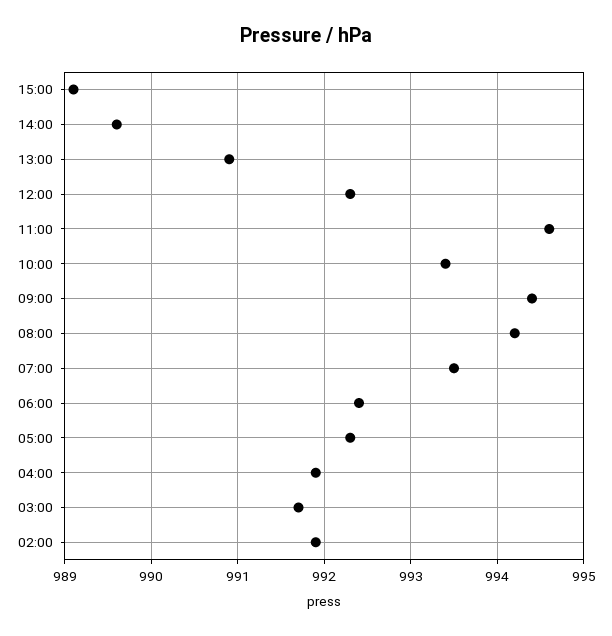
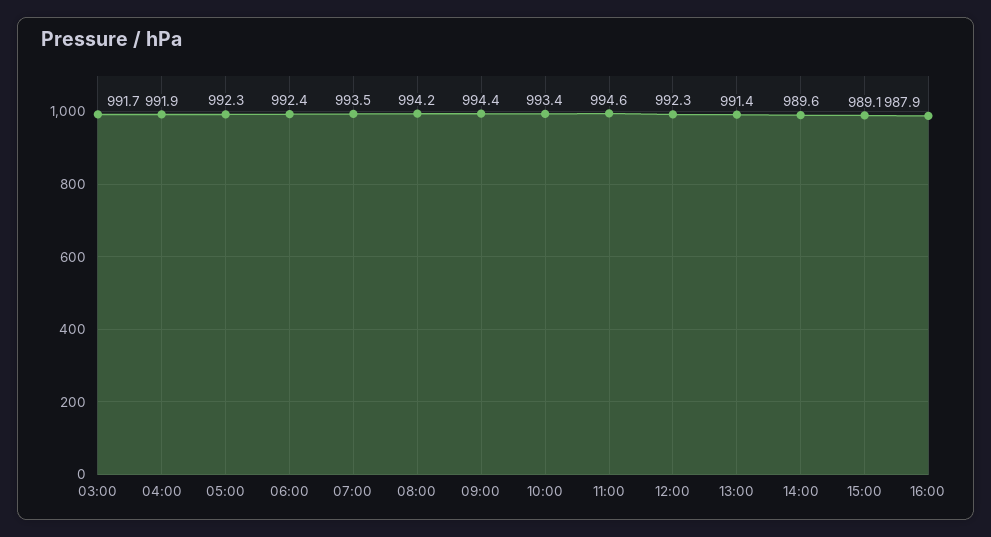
13:00: 990.9 -> 991.4
02:00: 991.9 -> none
16:00: none -> 987.9

